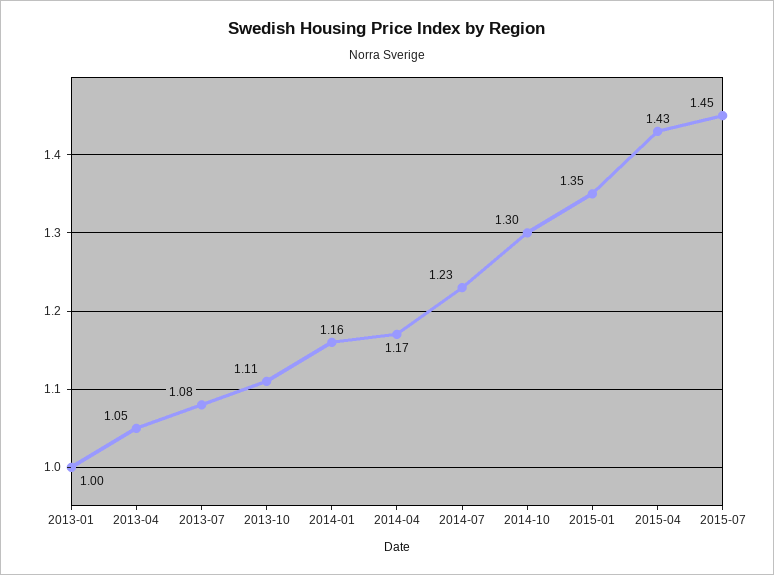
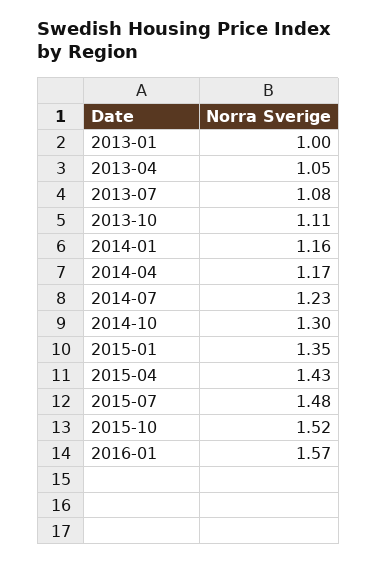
2015-07: 1.45 -> 1.48
2015-10: none -> 1.52
2016-01: none -> 1.57

